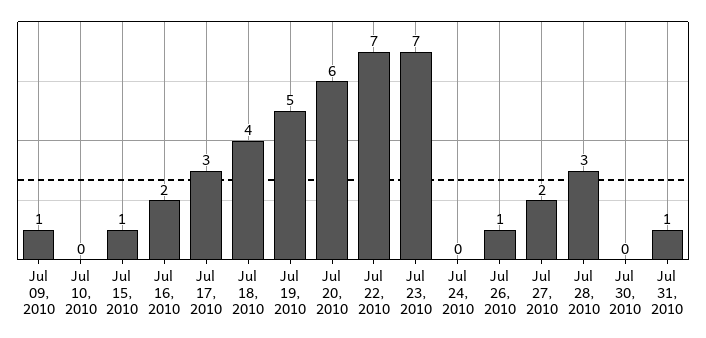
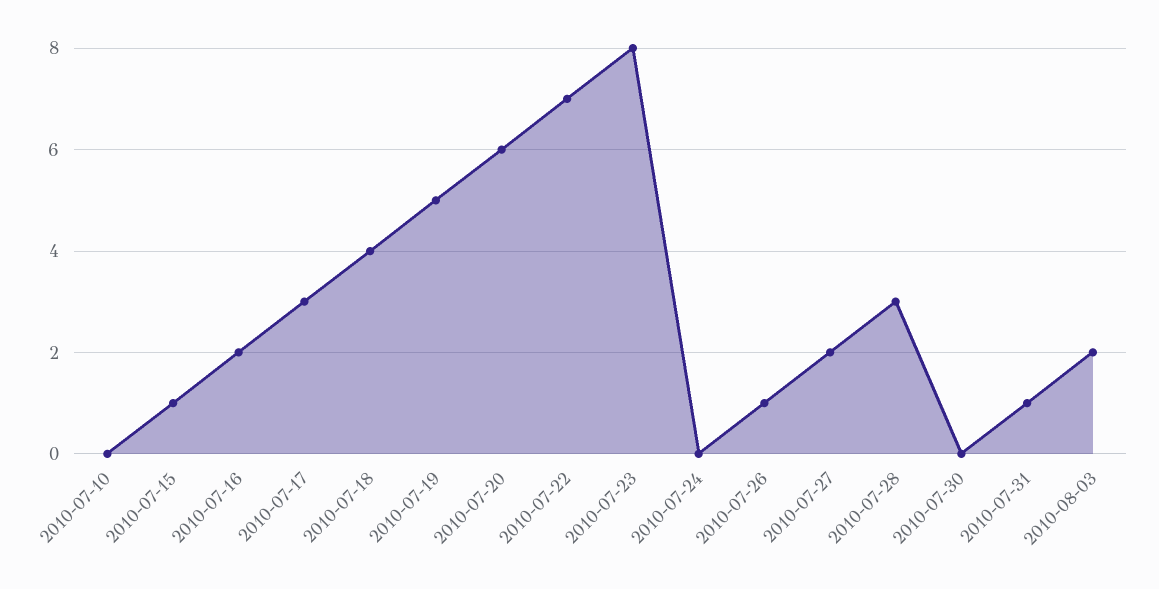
Jul 09, 2010: 1 -> none
Jul 23, 2010: 7 -> 8
2010-08-03: none -> 2

